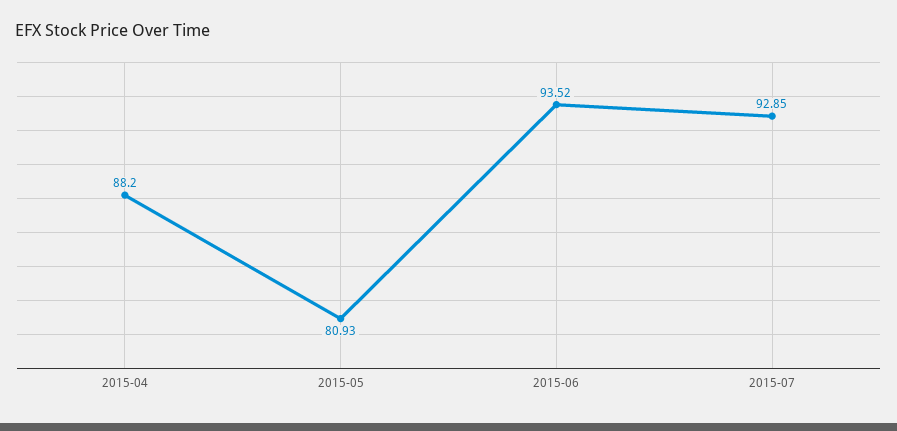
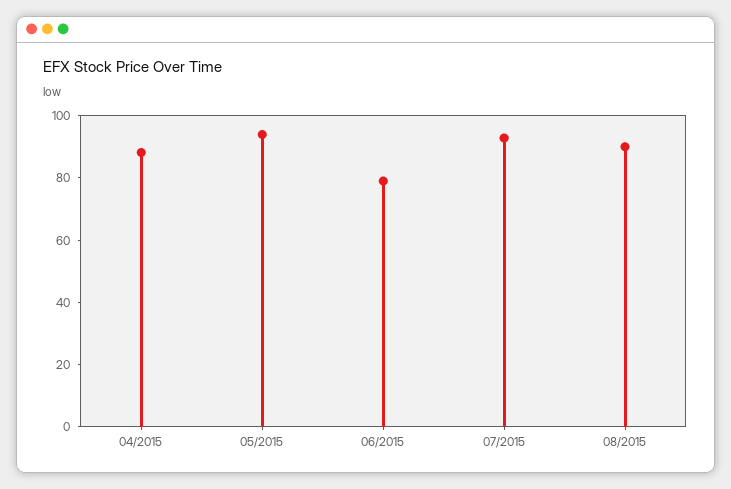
2015-05: 80.93 -> 95
2015-06: 93.52 -> 80
08/2015: none -> 90

